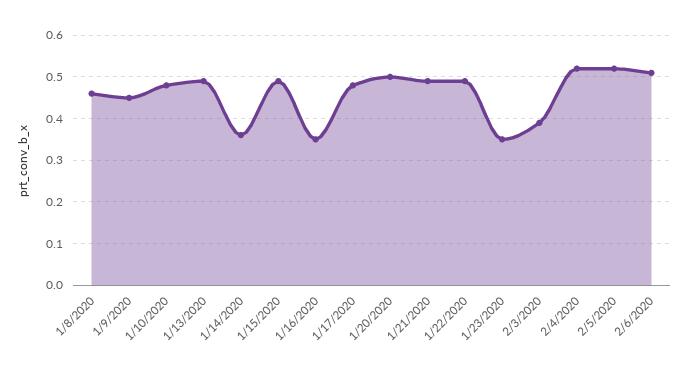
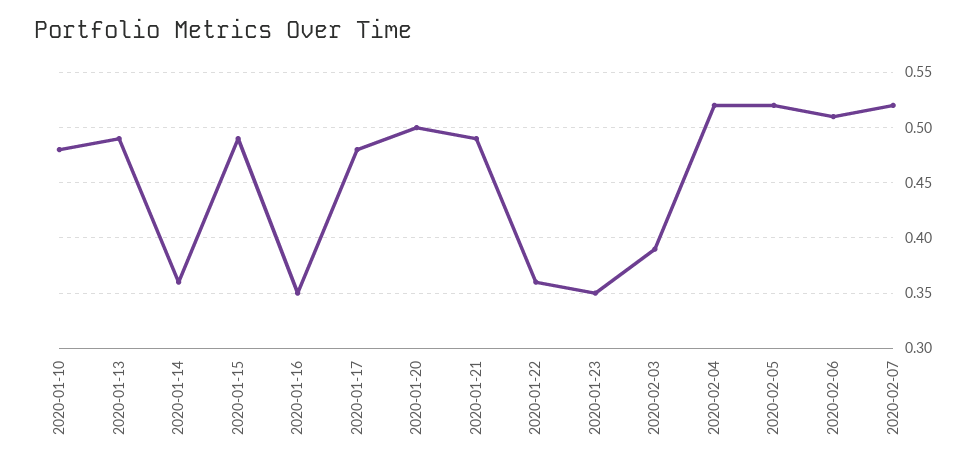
1/8/2020: 0.45 -> none
1/9/2020: 0.45 -> none
1/22/2020: 0.5 -> 0.36
2020-02-07: none -> 0.52

